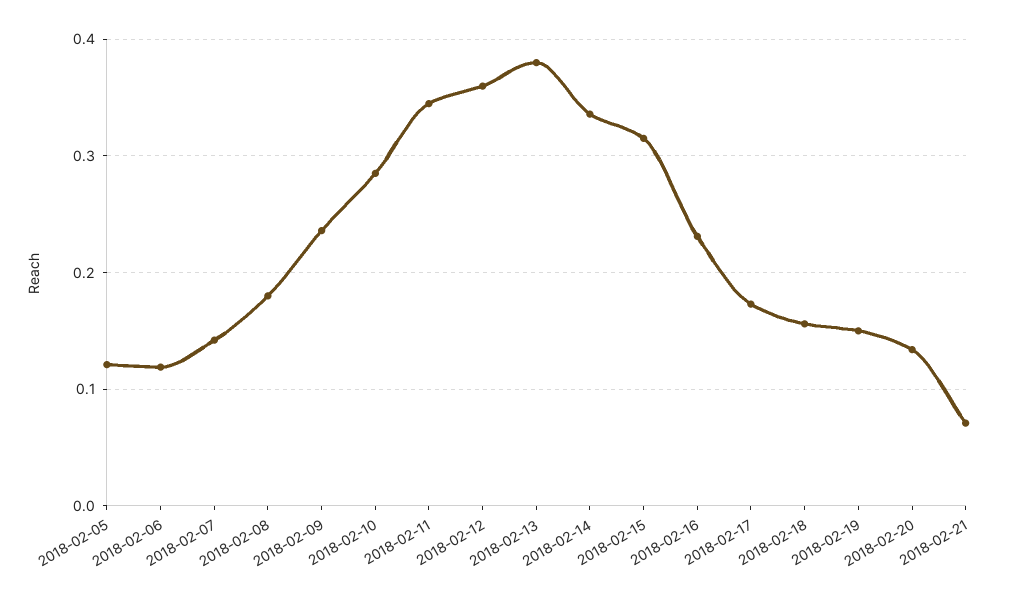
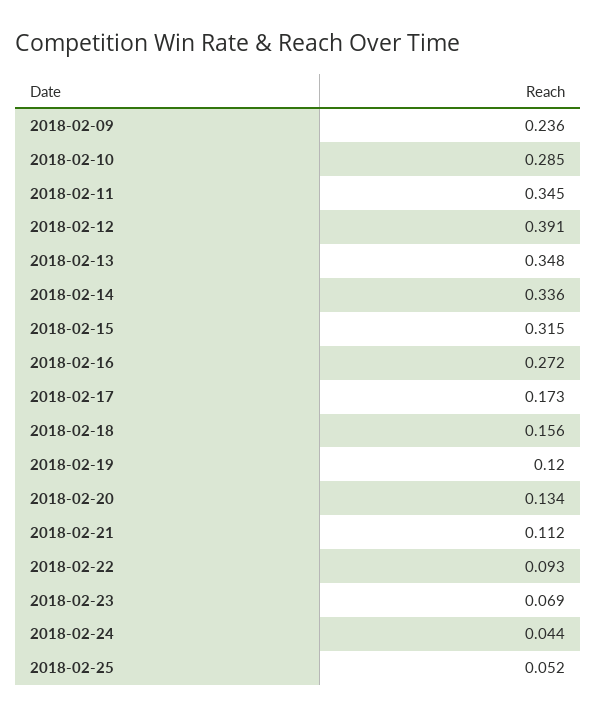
2018-02-05: 0.12 -> none
2018-02-06: 0.12 -> none
2018-02-07: 0.14 -> none
2018-02-08: 0.18 -> none
2018-02-12: 0.36 -> 0.391
2018-02-13: 0.38 -> 0.348
2018-02-16: 0.23 -> 0.272
2018-02-19: 0.15 -> 0.12
2018-02-21: 0.07 -> 0.112
2018-02-22: none -> 0.093
2018-02-23: none -> 0.069
2018-02-24: none -> 0.044
2018-02-25: none -> 0.052

